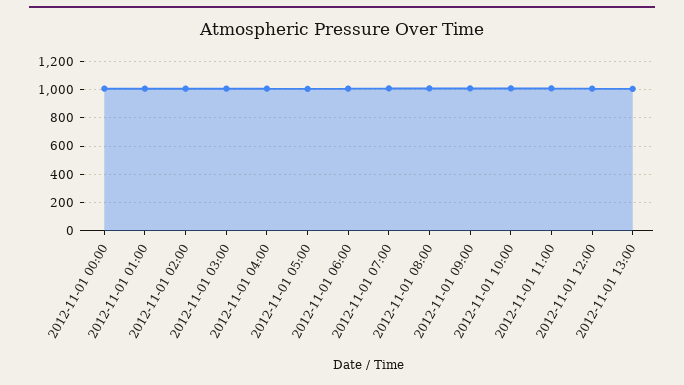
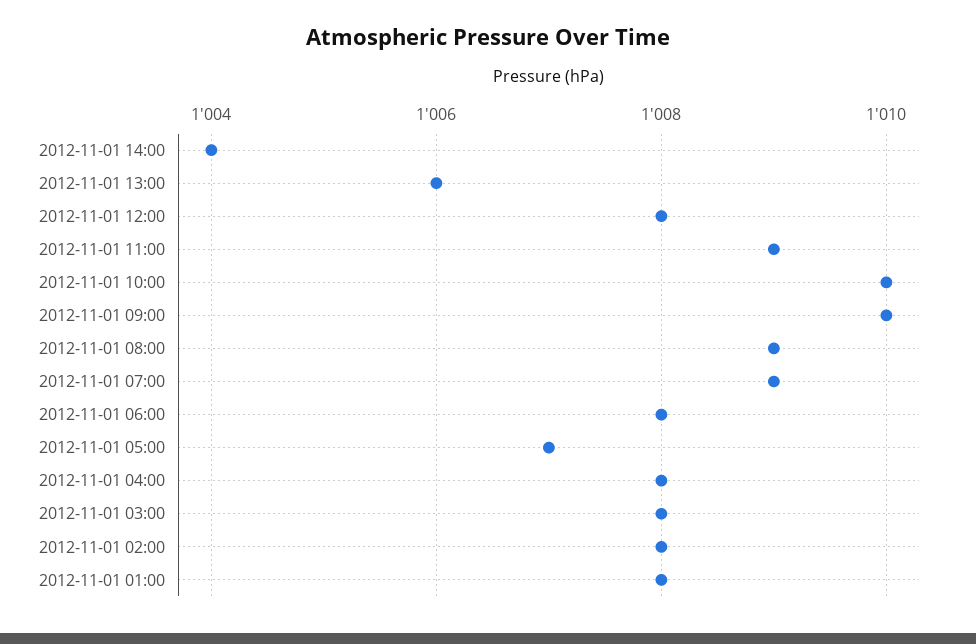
2012-11-01 00:00: 1000 -> none
2012-11-01 14:00: none -> 1004

